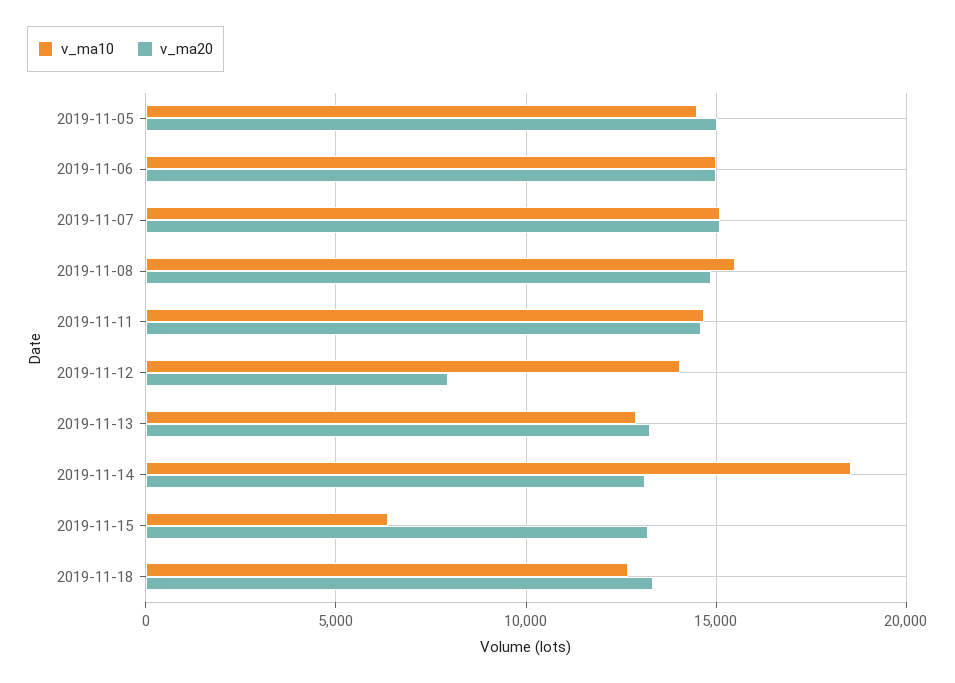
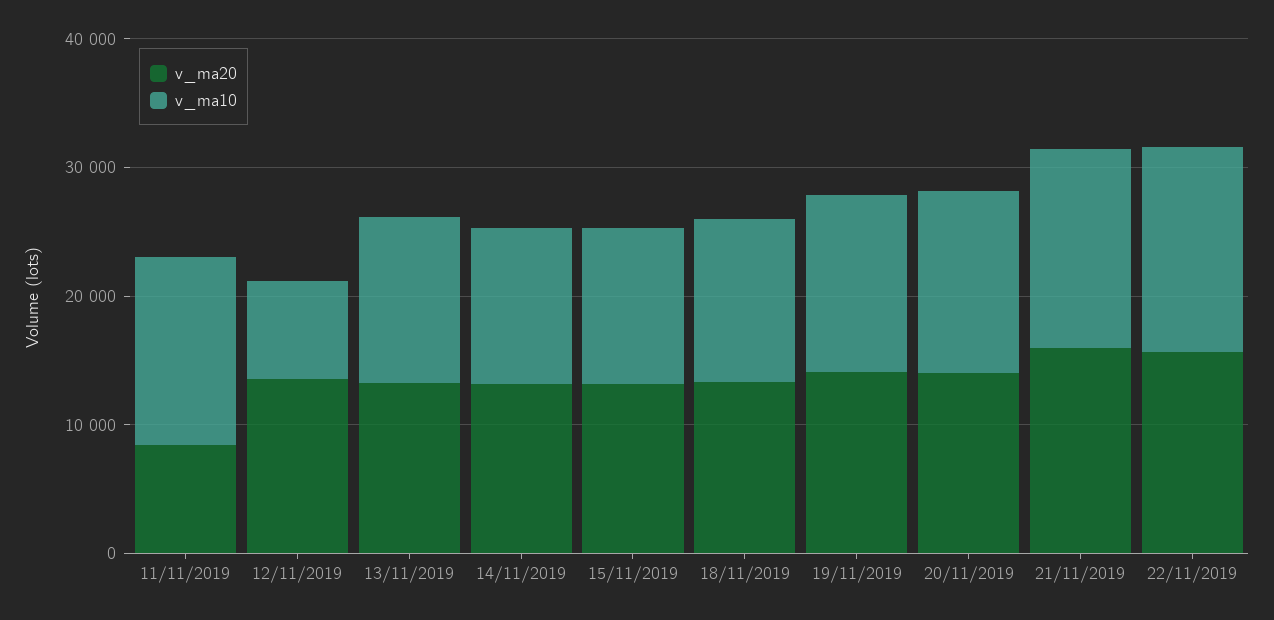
v_ma10, 2019-11-05: 14500 -> none
v_ma20, 2019-11-05: 15000 -> none
v_ma10, 2019-11-06: 15000 -> none
v_ma20, 2019-11-06: 15000 -> none
v_ma10, 2019-11-07: 15000 -> none
v_ma20, 2019-11-07: 15000 -> none
v_ma10, 2019-11-08: 15500 -> none
v_ma20, 2019-11-08: 15000 -> none
v_ma20, 2019-11-11: 14500 -> 8000
v_ma10, 2019-11-12: 14000 -> 8000
v_ma20, 2019-11-12: 8000 -> 14000
v_ma10, 2019-11-14: 18500 -> 12000
v_ma10, 2019-11-15: 6500 -> 12000
v_ma20, 19/11/2019: none -> 14000
v_ma10, 19/11/2019: none -> 14000
v_ma20, 20/11/2019: none -> 14000
v_ma10, 20/11/2019: none -> 14000
v_ma20, 21/11/2019: none -> 16000
v_ma10, 21/11/2019: none -> 16000
v_ma20, 22/11/2019: none -> 16000
v_ma10, 22/11/2019: none -> 16000

